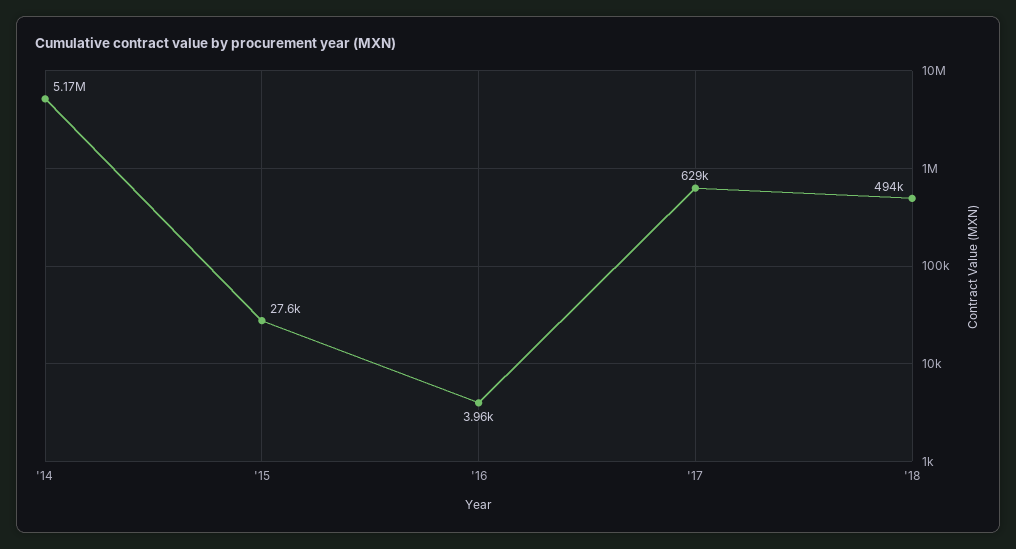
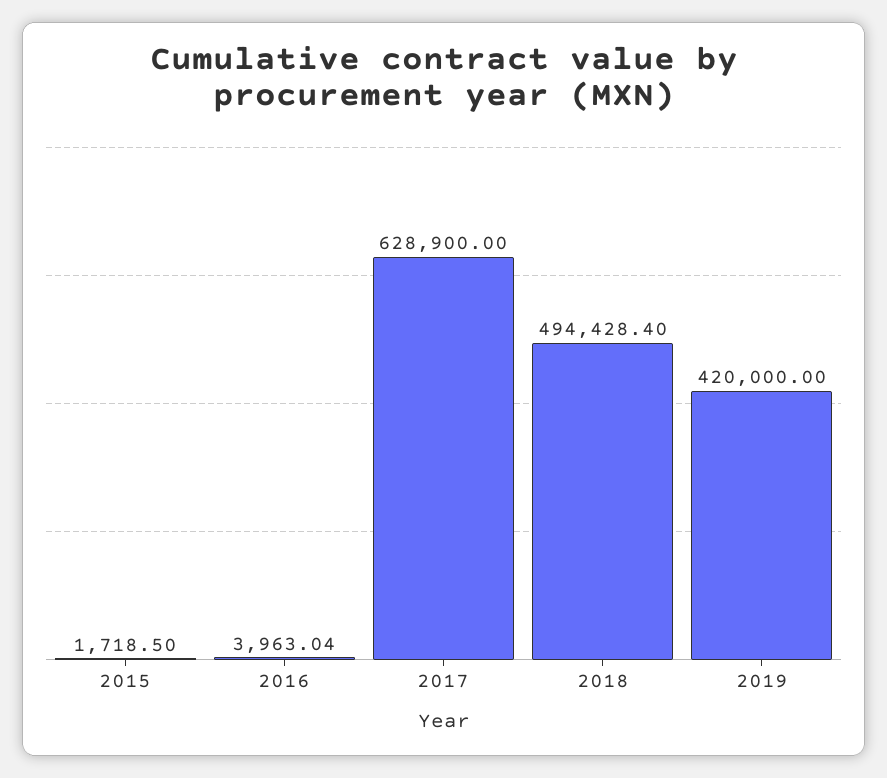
'14: 5170000 -> none
'15: 27600 -> 1718.5
2019: none -> 420000

